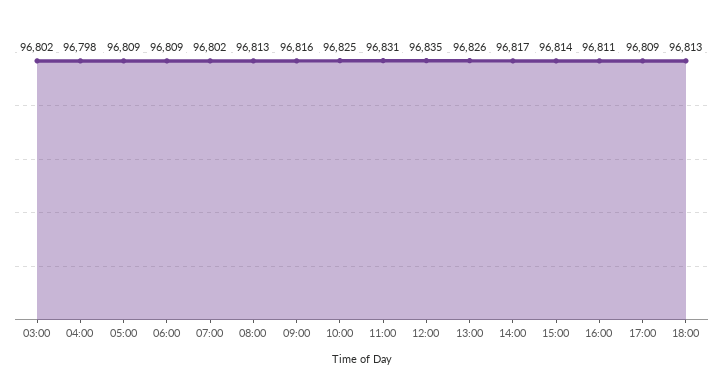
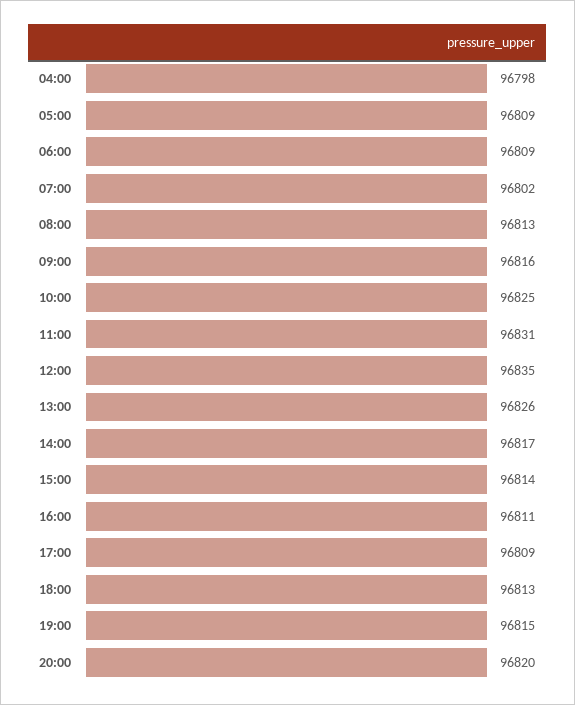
03:00: 96802 -> none
19:00: none -> 96815
20:00: none -> 96820

